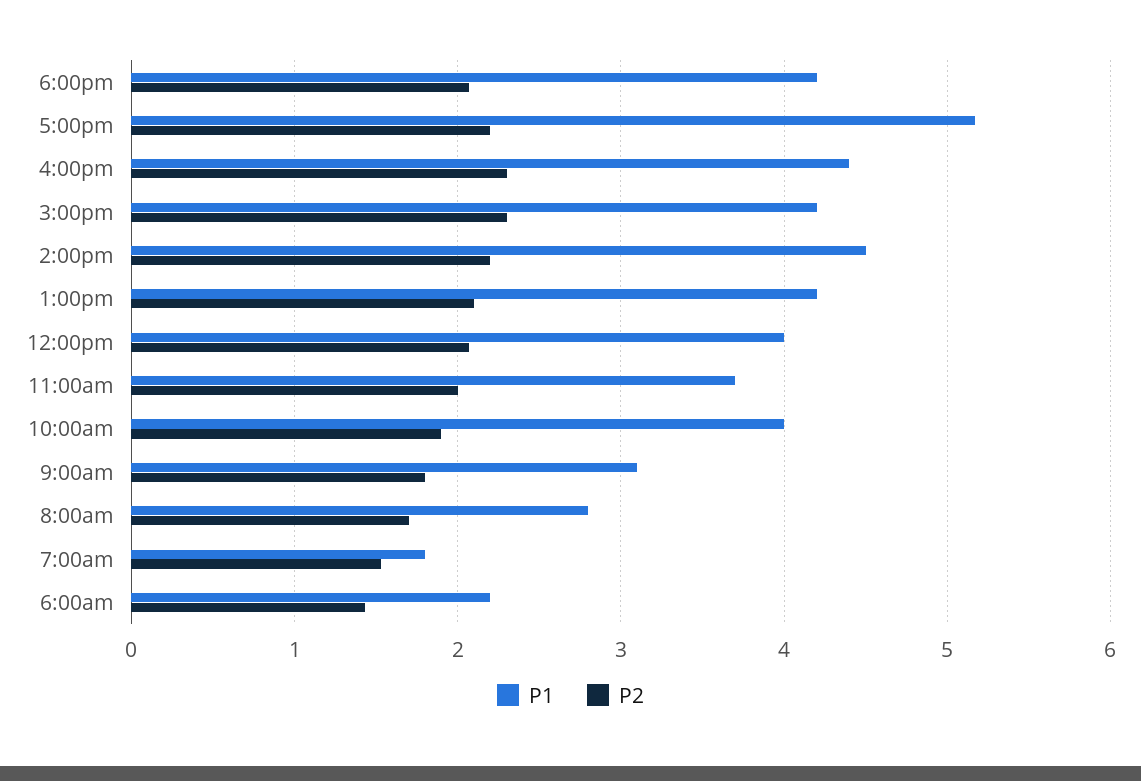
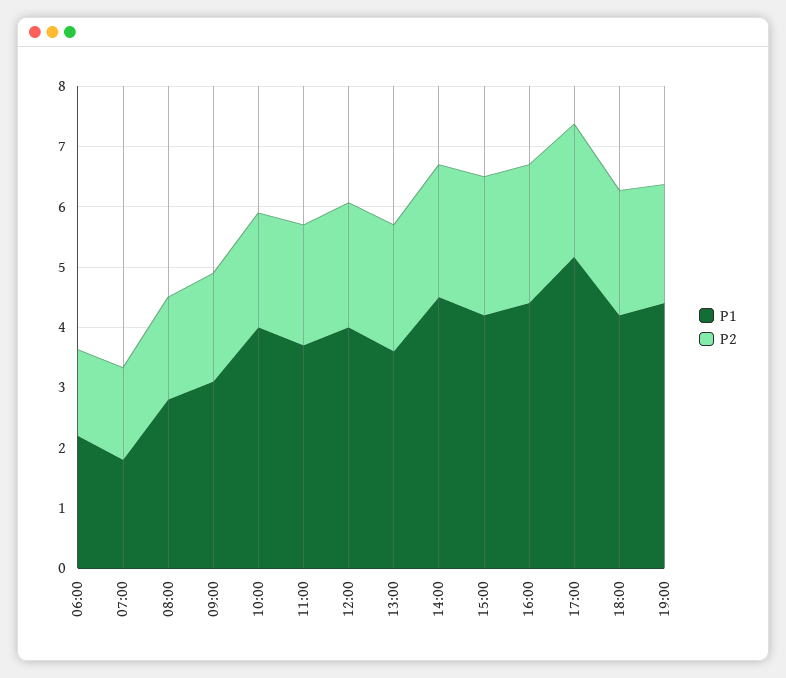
P1, 1:00pm: 4.2 -> 3.6
P1, 19:00: none -> 4.4
P2, 19:00: none -> 2

